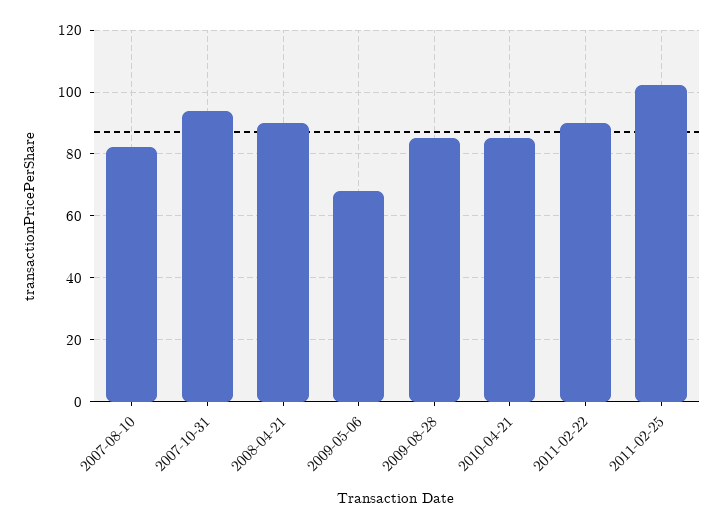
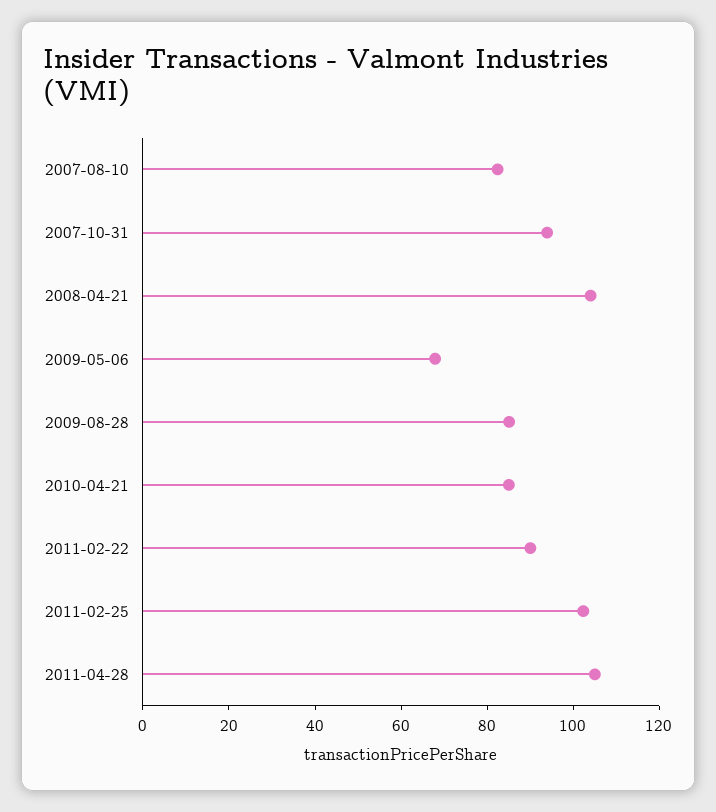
2008-04-21: 90 -> 105
2011-04-28: none -> 105

